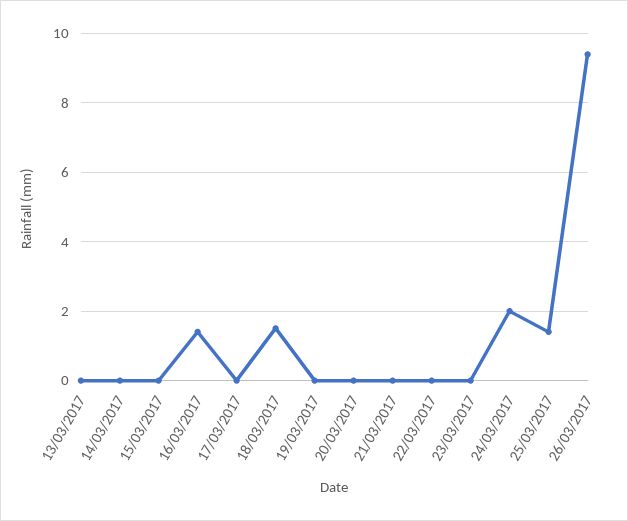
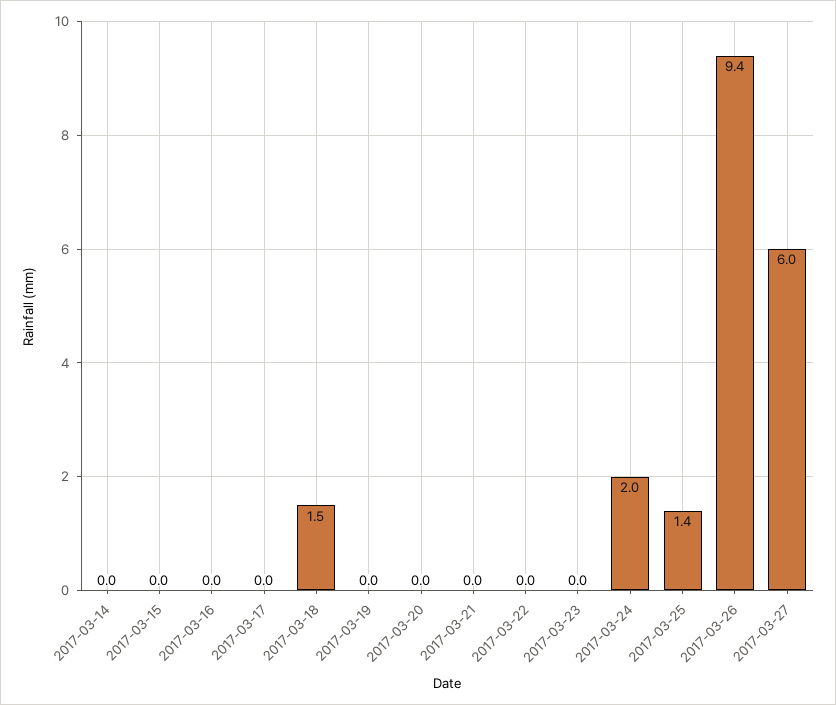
13/03/2017: 0 -> none
16/03/2017: 1.5 -> 0
2017-03-27: none -> 6

